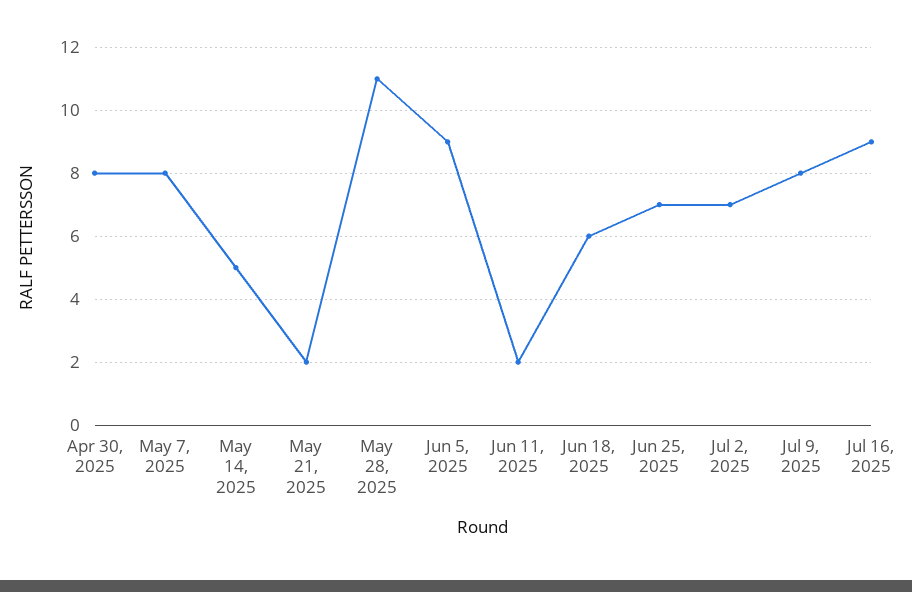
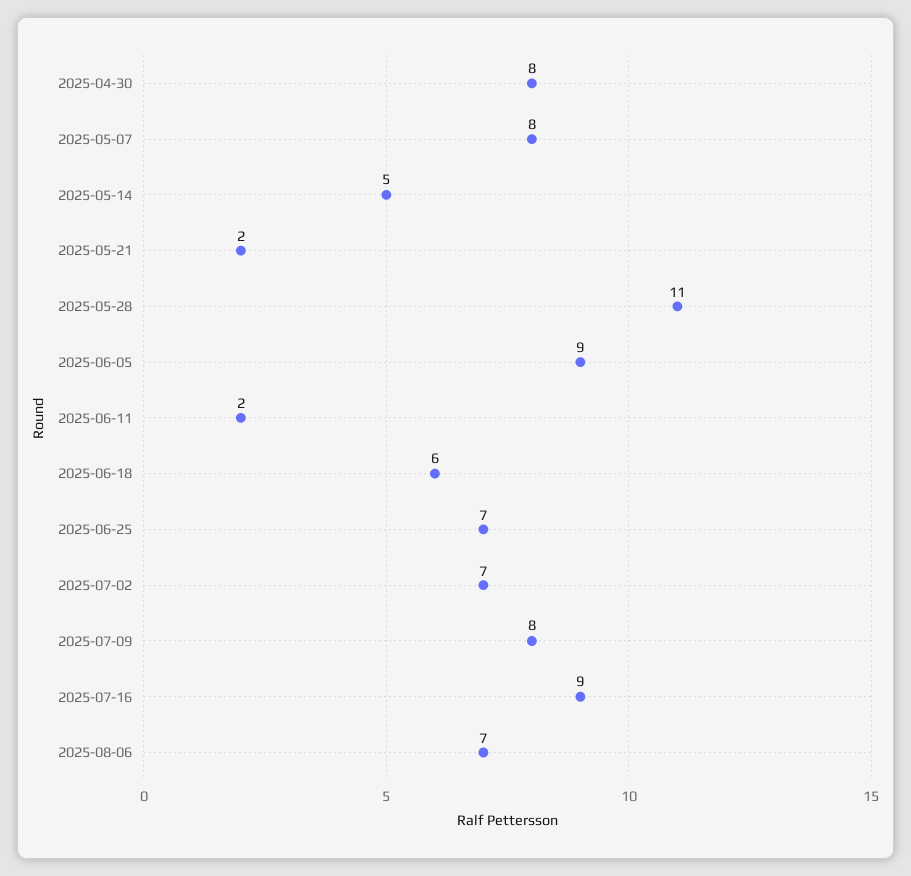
2025-08-06: none -> 7

